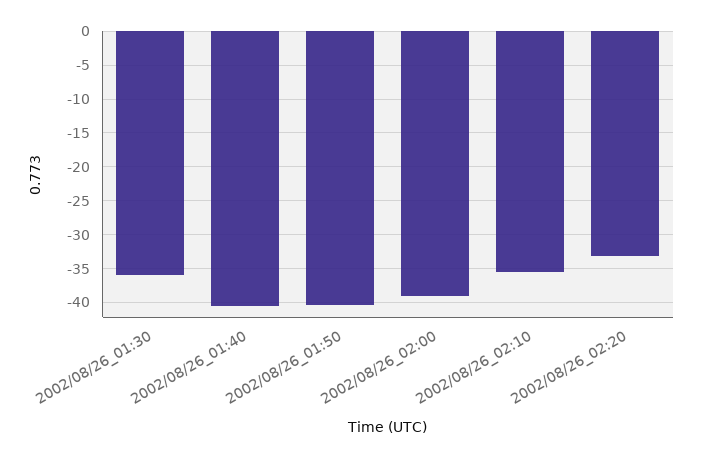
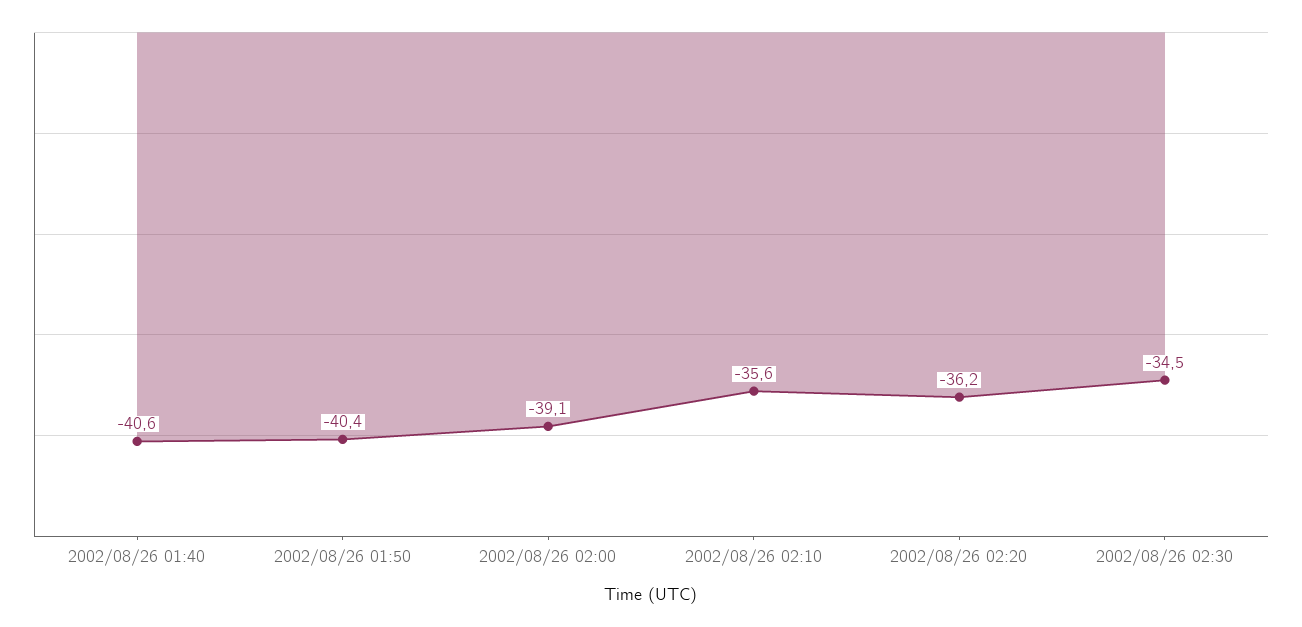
2002/08/26_01:30: -36 -> none
2002/08/26_02:20: -33 -> -36.2
2002/08/26 02:30: none -> -34.5

